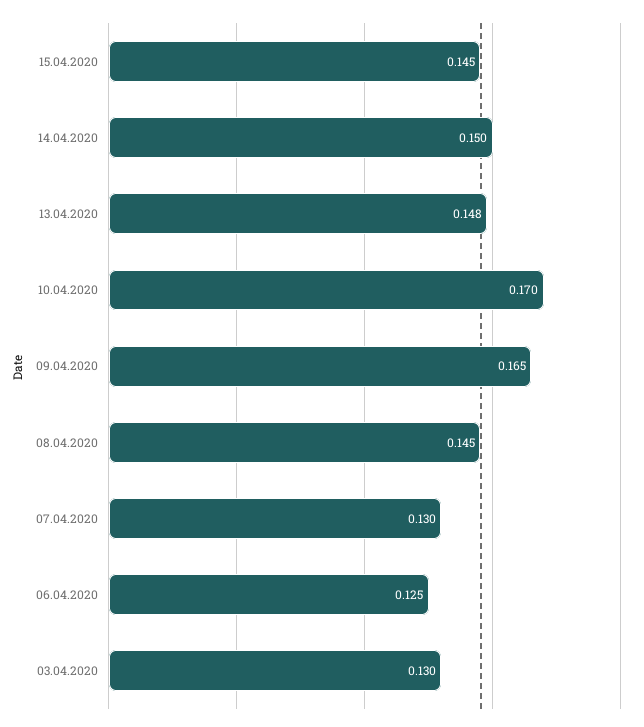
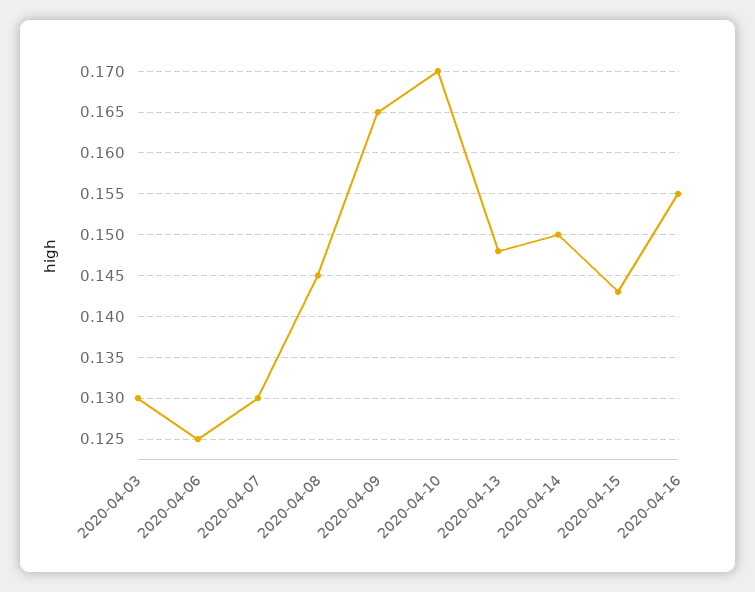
15.04.2020: 0.145 -> 0.143
2020-04-16: none -> 0.155

